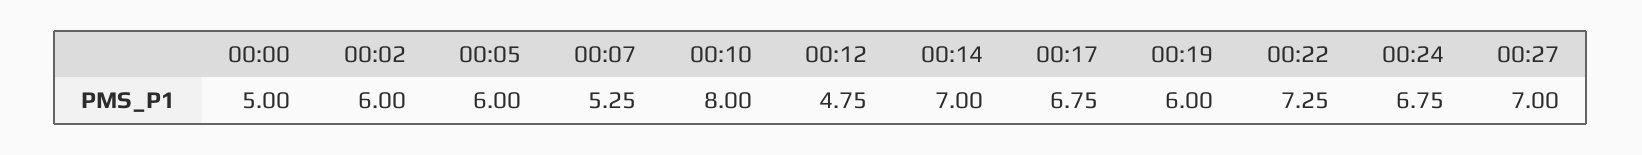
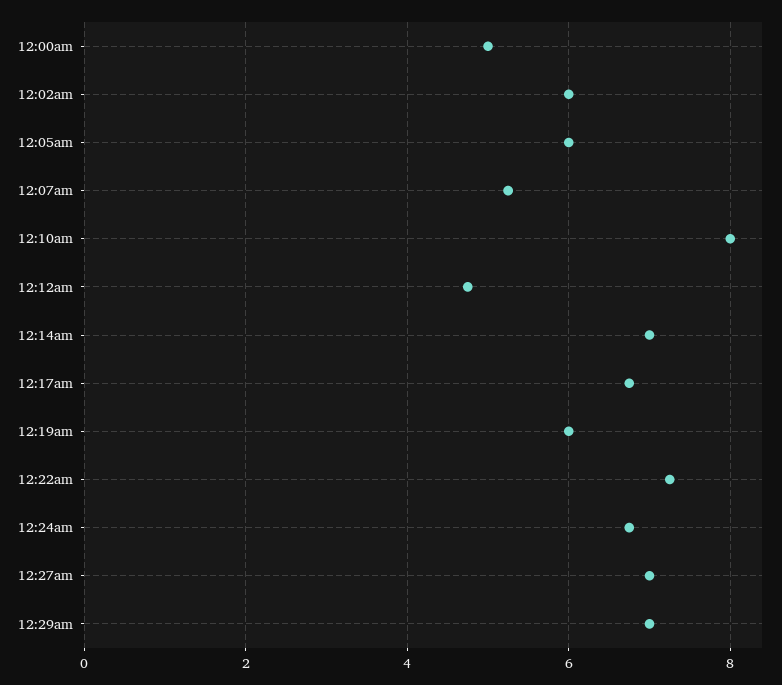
12:29am: none -> 7

